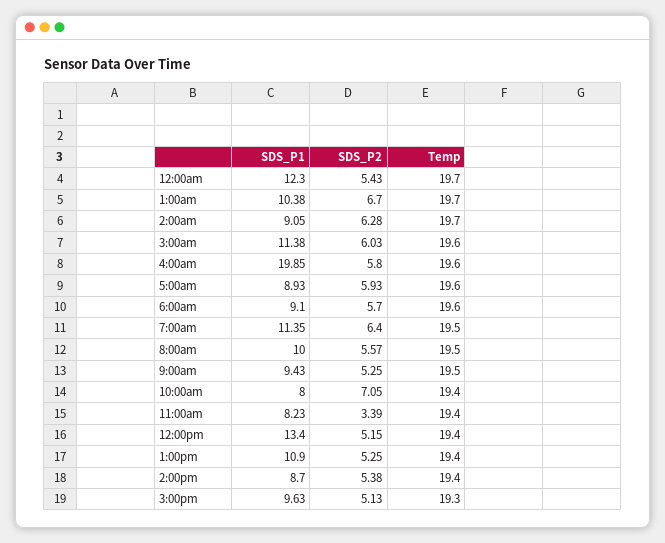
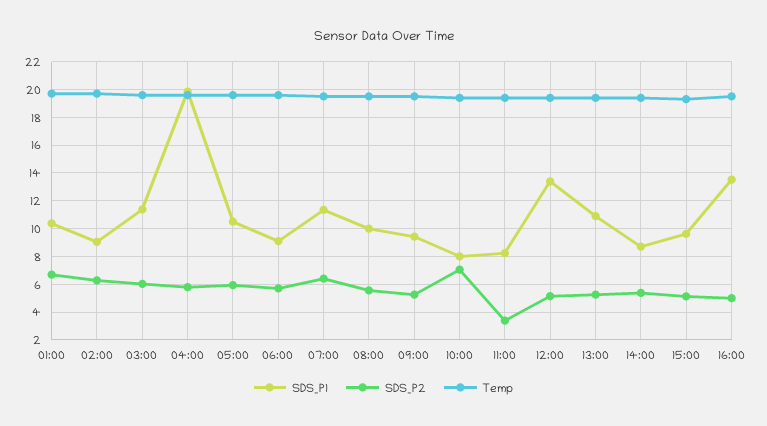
SDS_P1, 12:00am: 12.3 -> none
SDS_P2, 12:00am: 5.43 -> none
Temp, 12:00am: 19.7 -> none
SDS_P1, 5:00am: 8.93 -> 10.5
SDS_P1, 16:00: none -> 13.5
SDS_P2, 16:00: none -> 5
Temp, 16:00: none -> 19.5

